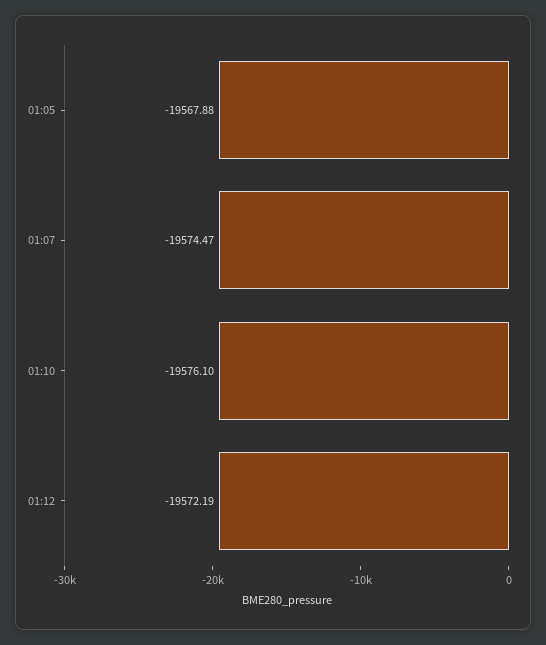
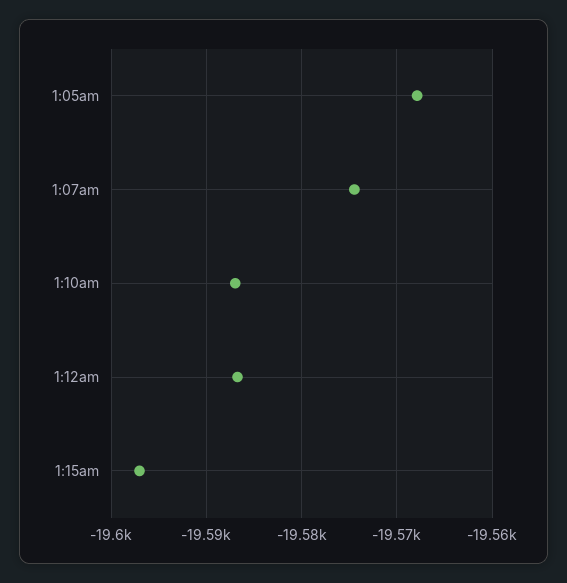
01:10: -19576.1 -> -19587
01:12: -19572.19 -> -19587
1:15am: none -> -19597

